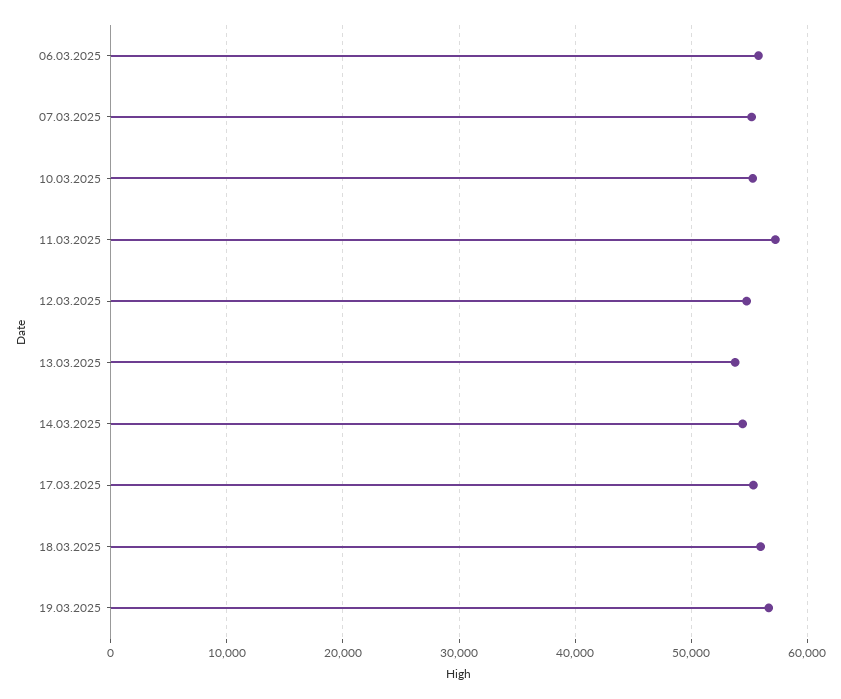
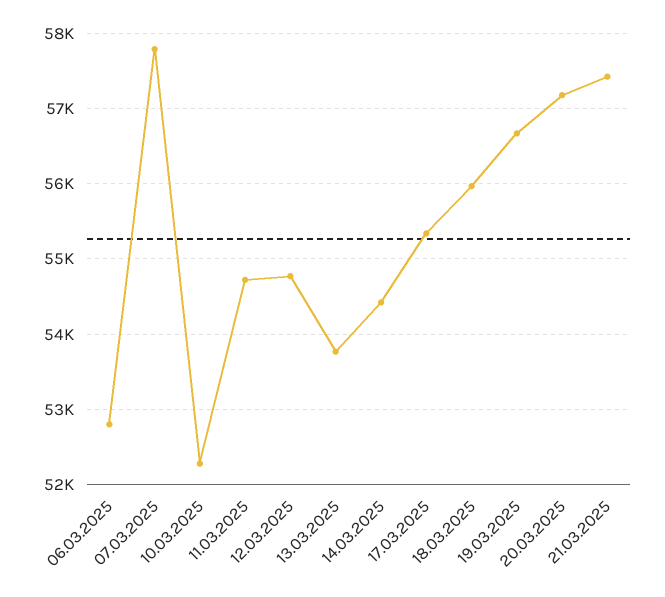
06.03.2025: 56000 -> 52800
07.03.2025: 55000 -> 57800
10.03.2025: 55000 -> 52300
11.03.2025: 57000 -> 54700
20.03.2025: none -> 57200
21.03.2025: none -> 57400

